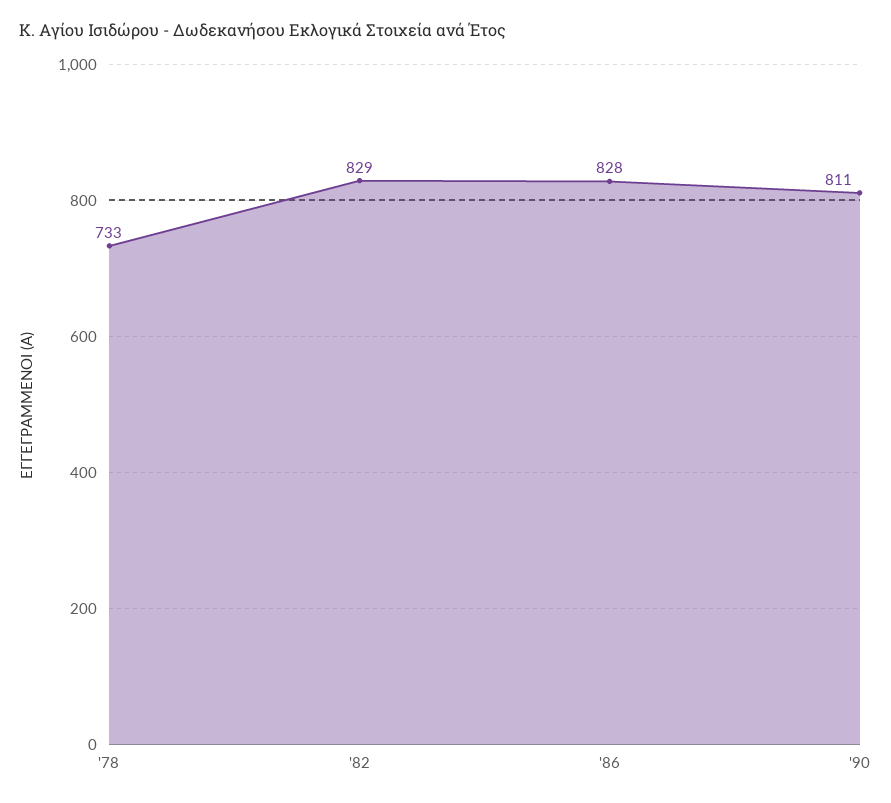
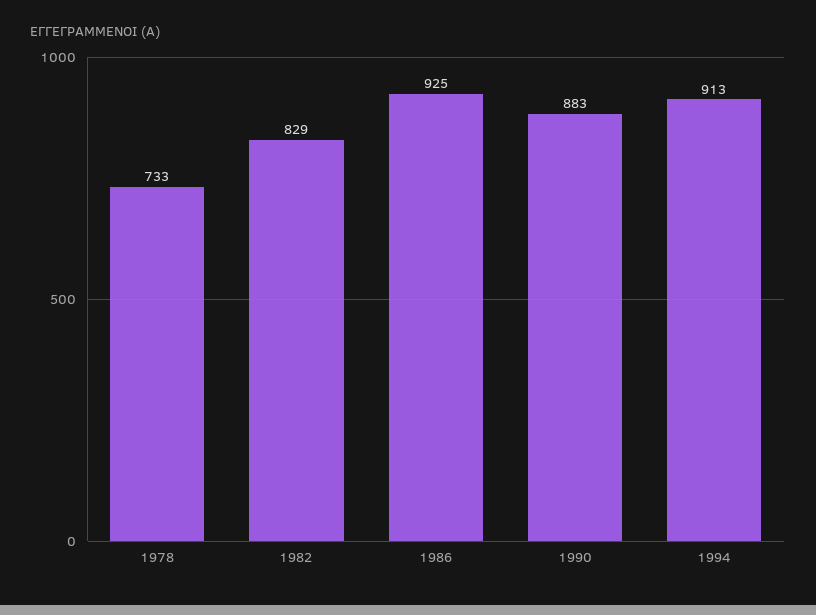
'86: 828 -> 925
'90: 811 -> 883
1994: none -> 913

